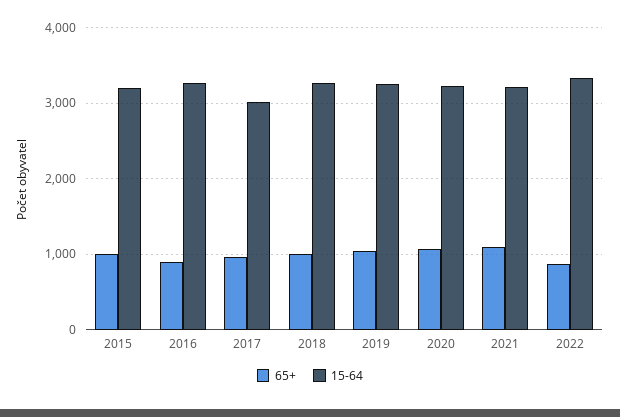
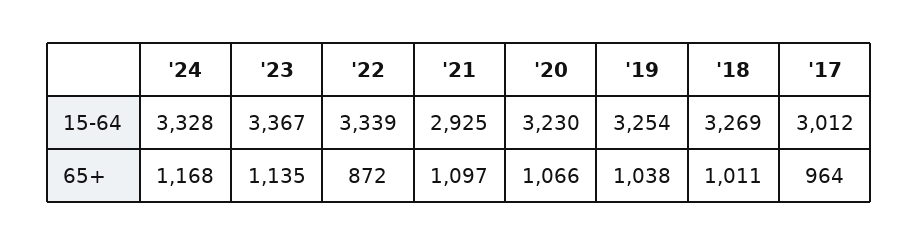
65+, 2015: 1000 -> none
15-64, 2015: 3200 -> none
65+, 2016: 900 -> none
15-64, 2016: 3300 -> none
15-64, 2021: 3200 -> 2925
15-64, '24: none -> 3328
15-64, '23: none -> 3367
65+, '24: none -> 1168
65+, '23: none -> 1135

